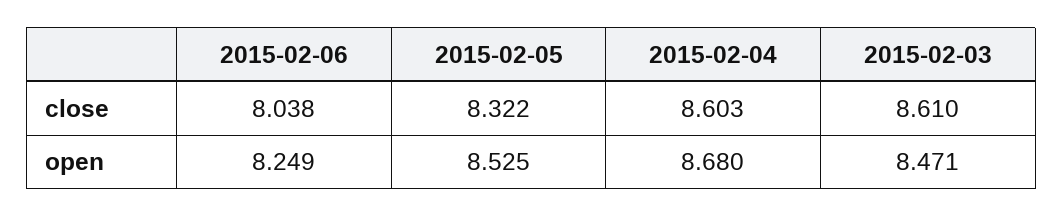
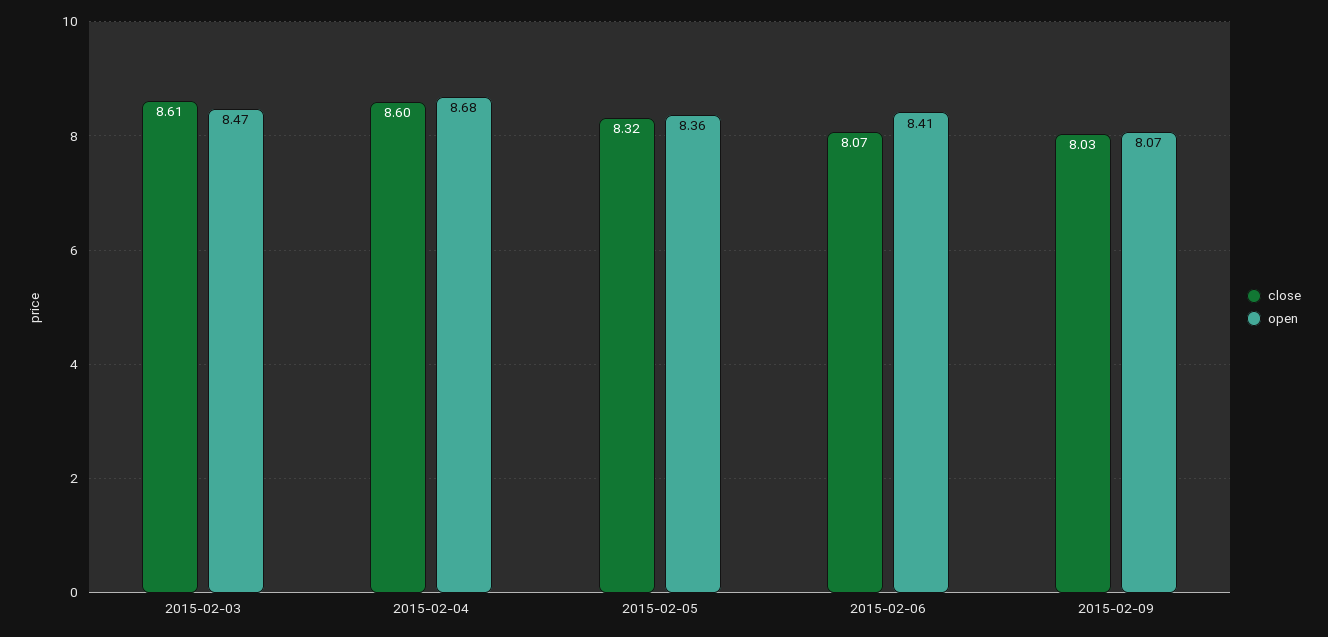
close, 2015-02-06: 8.038 -> 8.07
open, 2015-02-06: 8.249 -> 8.41
open, 2015-02-05: 8.525 -> 8.36
close, 2015-02-09: none -> 8.03
open, 2015-02-09: none -> 8.07

